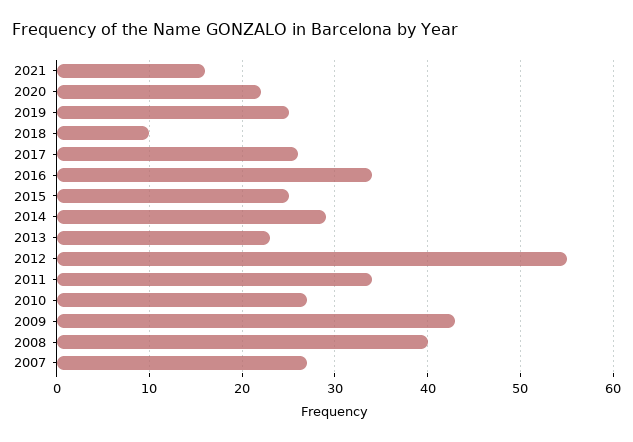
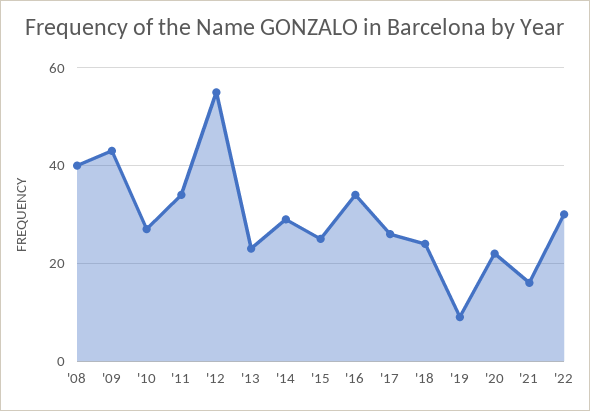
2019: 25 -> 10
2018: 10 -> 25
2007: 27 -> none
'22: none -> 30

